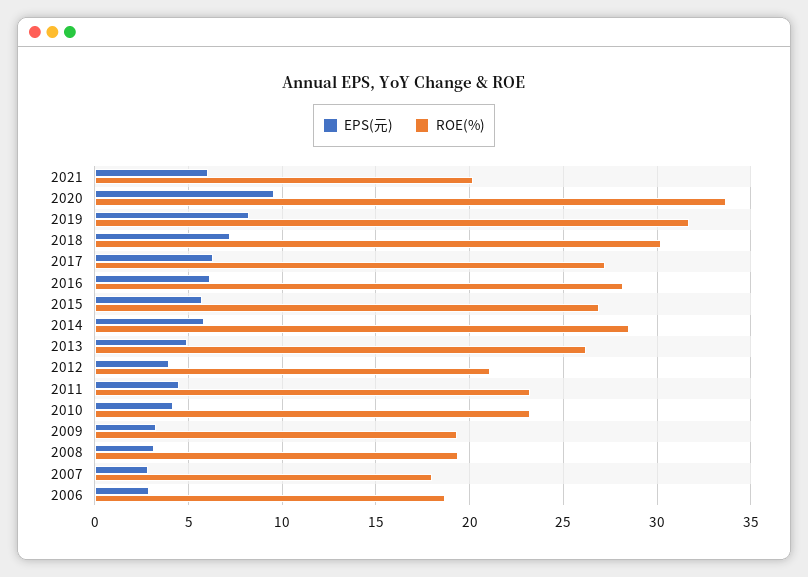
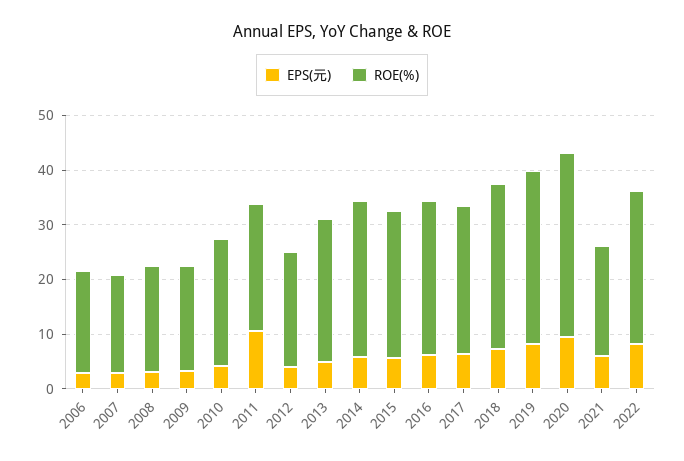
EPS(元), 2011: 4.5 -> 10
EPS(元), 2022: none -> 8
ROE(%), 2022: none -> 28

